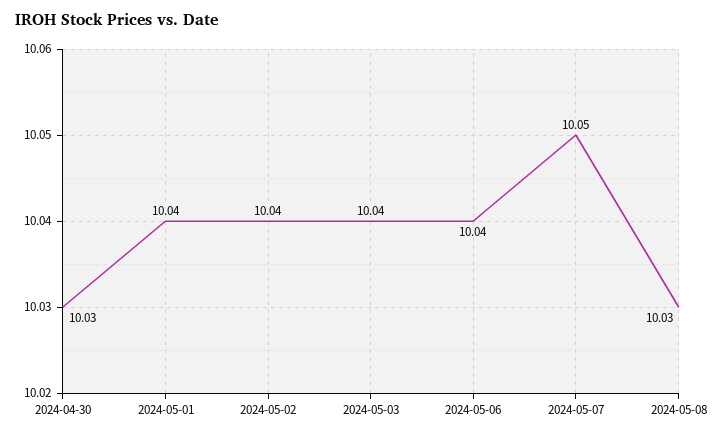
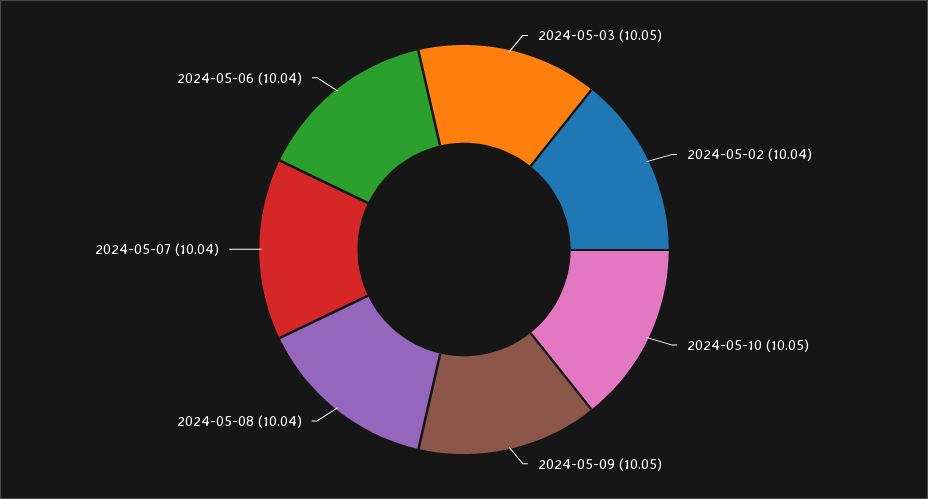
2024-04-30: 10.03 -> none
2024-05-01: 10.04 -> none
2024-05-03: 10.04 -> 10.05
2024-05-07: 10.05 -> 10.04
2024-05-08: 10.03 -> 10.04
2024-05-10: none -> 10.05
2024-05-09: none -> 10.05

